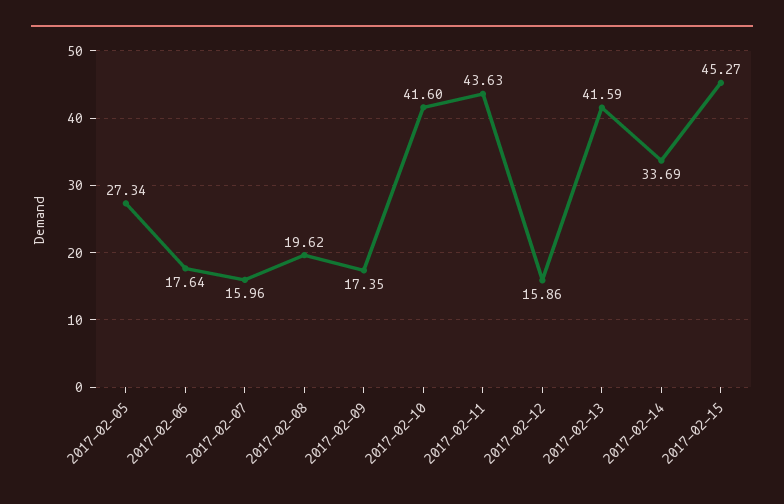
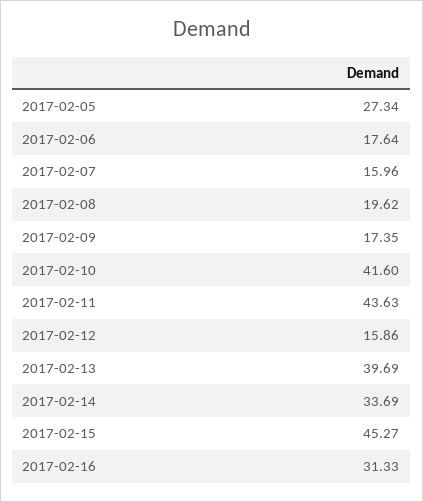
2017-02-13: 41.59 -> 39.69
2017-02-16: none -> 31.33

